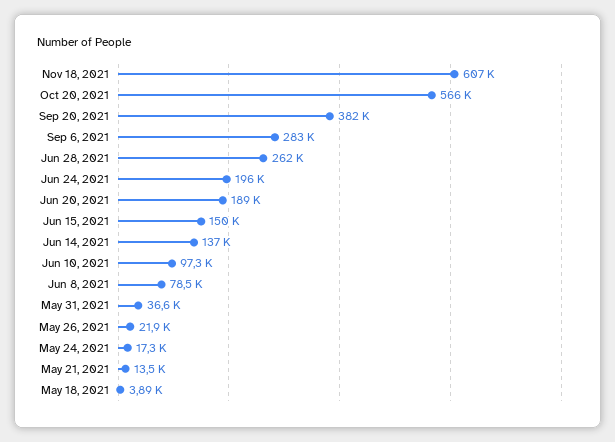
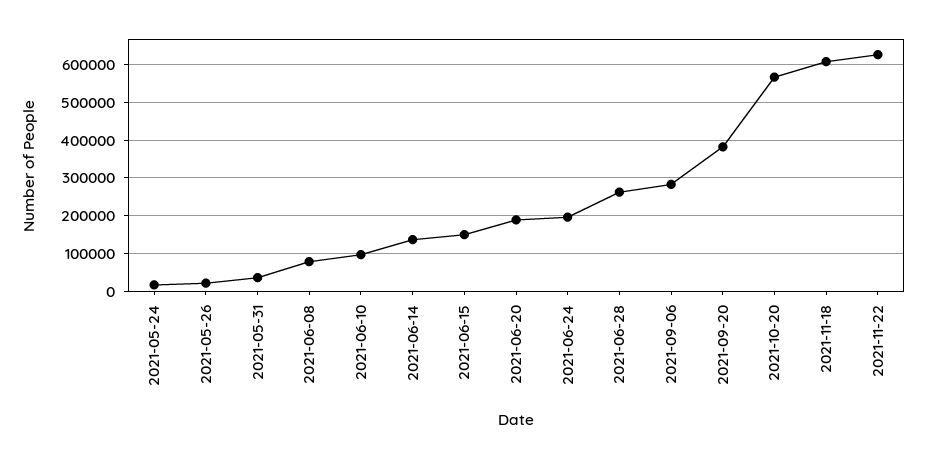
May 21, 2021: 13500 -> none
May 18, 2021: 3890 -> none
2021-11-22: none -> 620000

